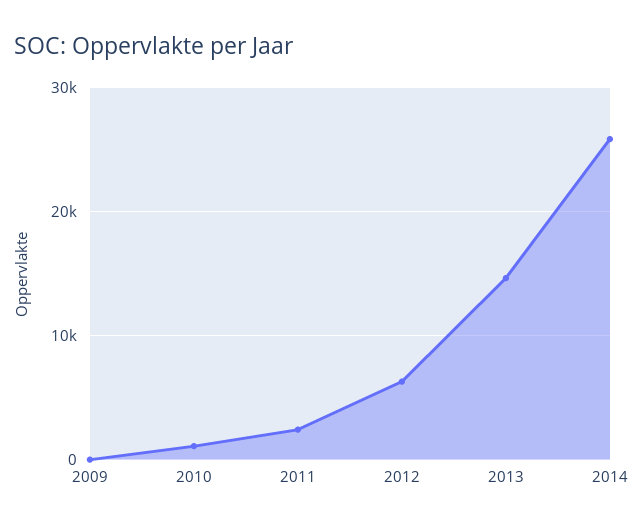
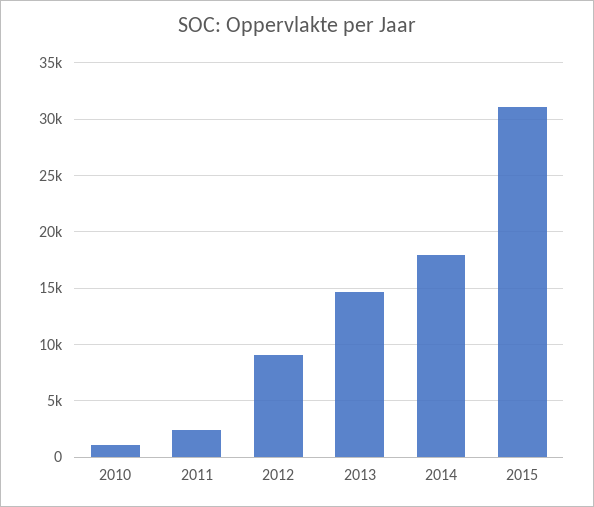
2009: 0 -> none
2012: 6000 -> 9000
2014: 26000 -> 18000
2015: none -> 31000

